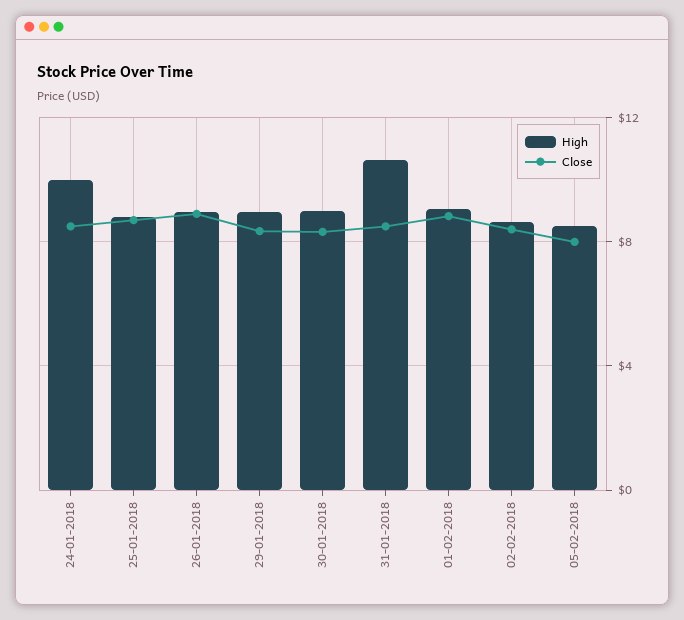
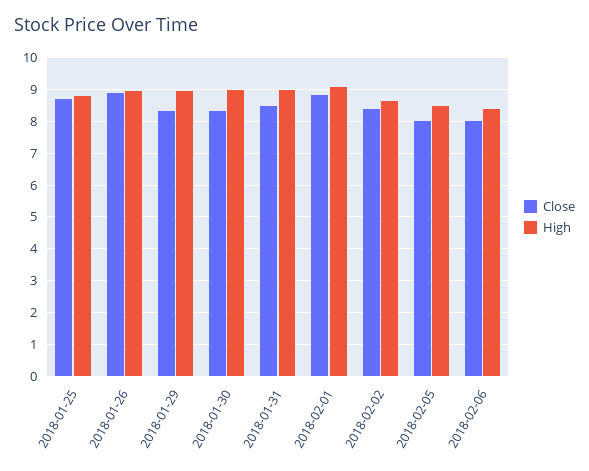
High, 24-01-2018: 10 -> none
Close, 24-01-2018: 8.5 -> none
High, 31-01-2018: 10.5 -> 9
Close, 2018-02-06: none -> 8
High, 2018-02-06: none -> 8.4

